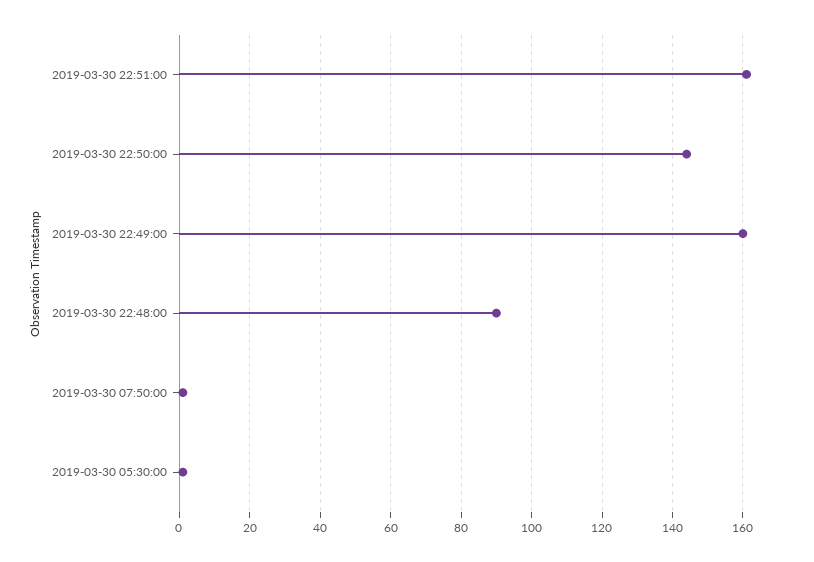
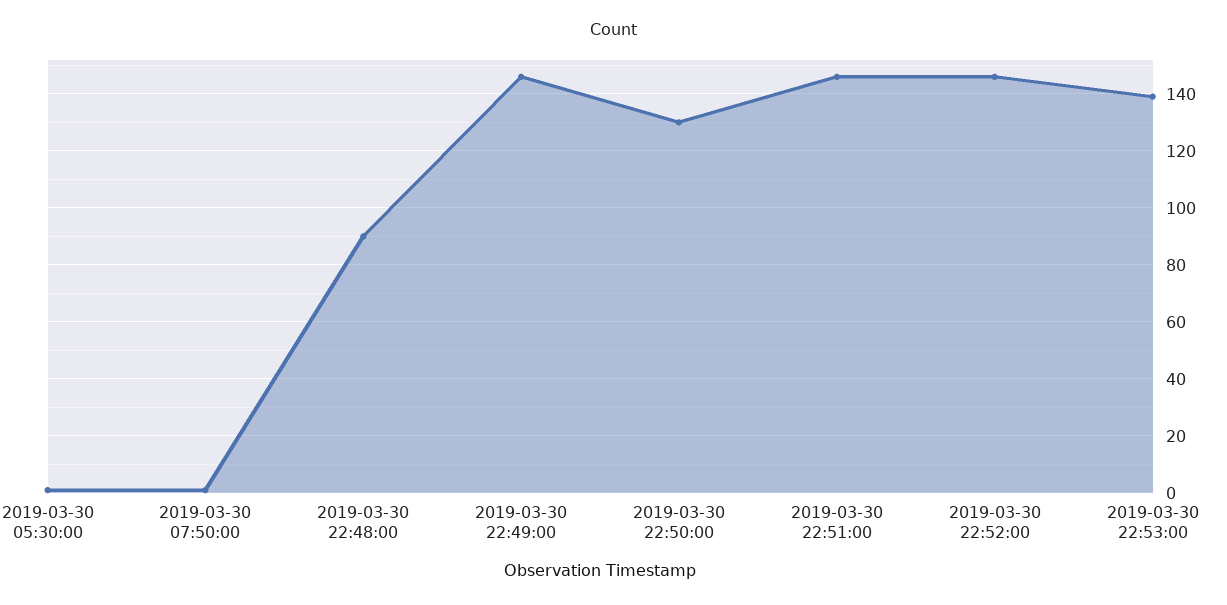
2019-03-30 22:51:00: 160 -> 145
2019-03-30 22:50:00: 145 -> 130
2019-03-30 22:49:00: 160 -> 145
2019-03-30 22:52:00: none -> 145
2019-03-30 22:53:00: none -> 140

